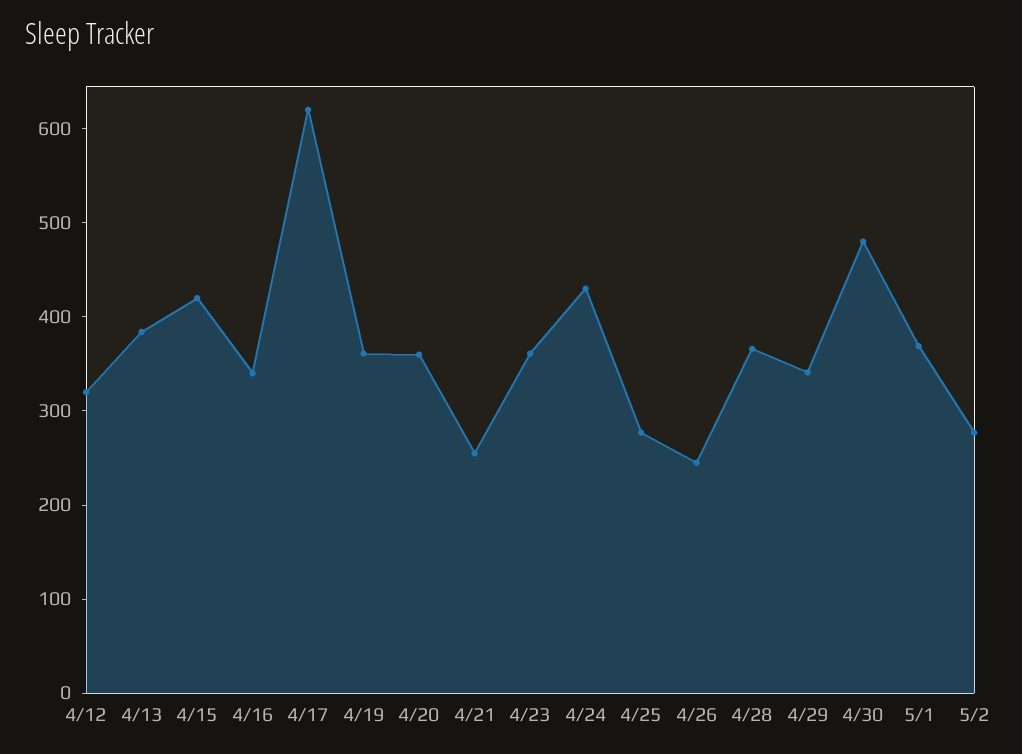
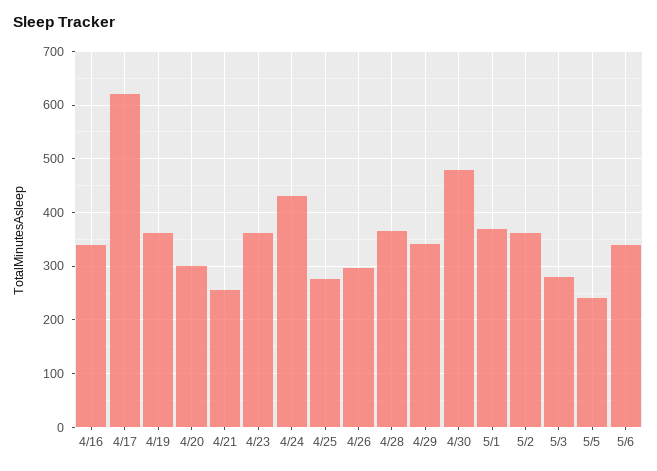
4/12: 320 -> none
4/13: 380 -> none
4/15: 420 -> none
4/20: 360 -> 300
4/26: 240 -> 300
5/2: 280 -> 360
5/3: none -> 280
5/5: none -> 240
5/6: none -> 340

